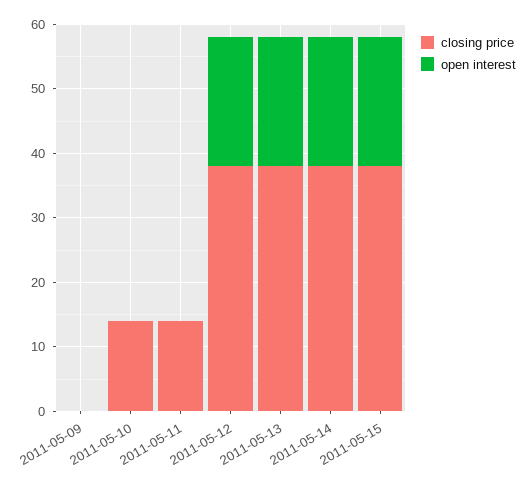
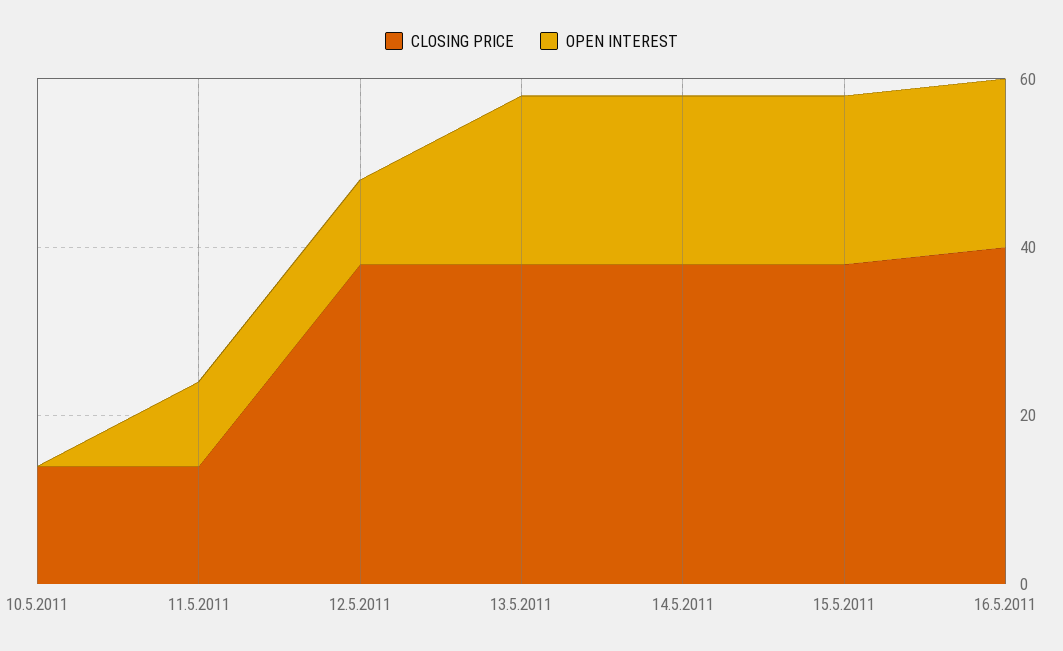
closing price, 2011-05-09: 0 -> none
open interest, 2011-05-09: 0 -> none
open interest, 2011-05-11: 0 -> 10
open interest, 2011-05-12: 20 -> 10
closing price, 16.5.2011: none -> 40
open interest, 16.5.2011: none -> 20

